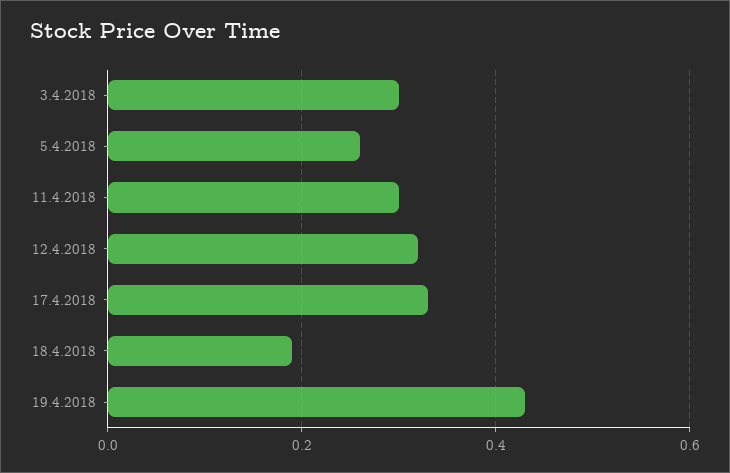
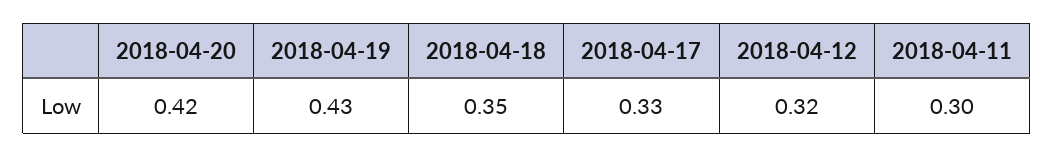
3.4.2018: 0.3 -> none
5.4.2018: 0.25 -> none
18.4.2018: 0.2 -> 0.35
2018-04-20: none -> 0.42

